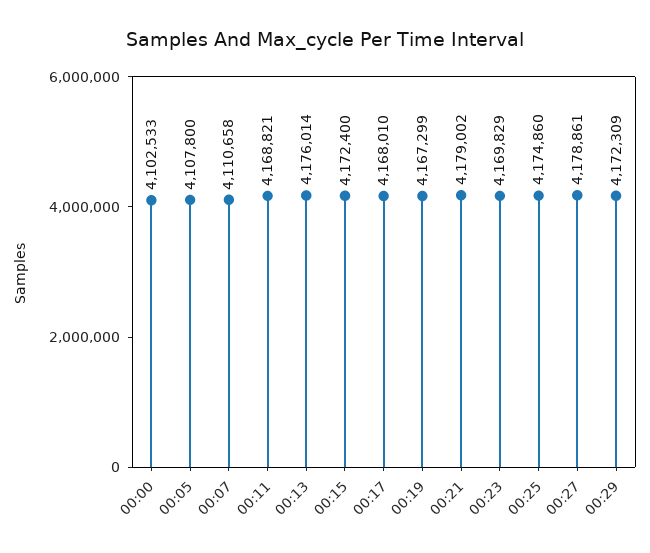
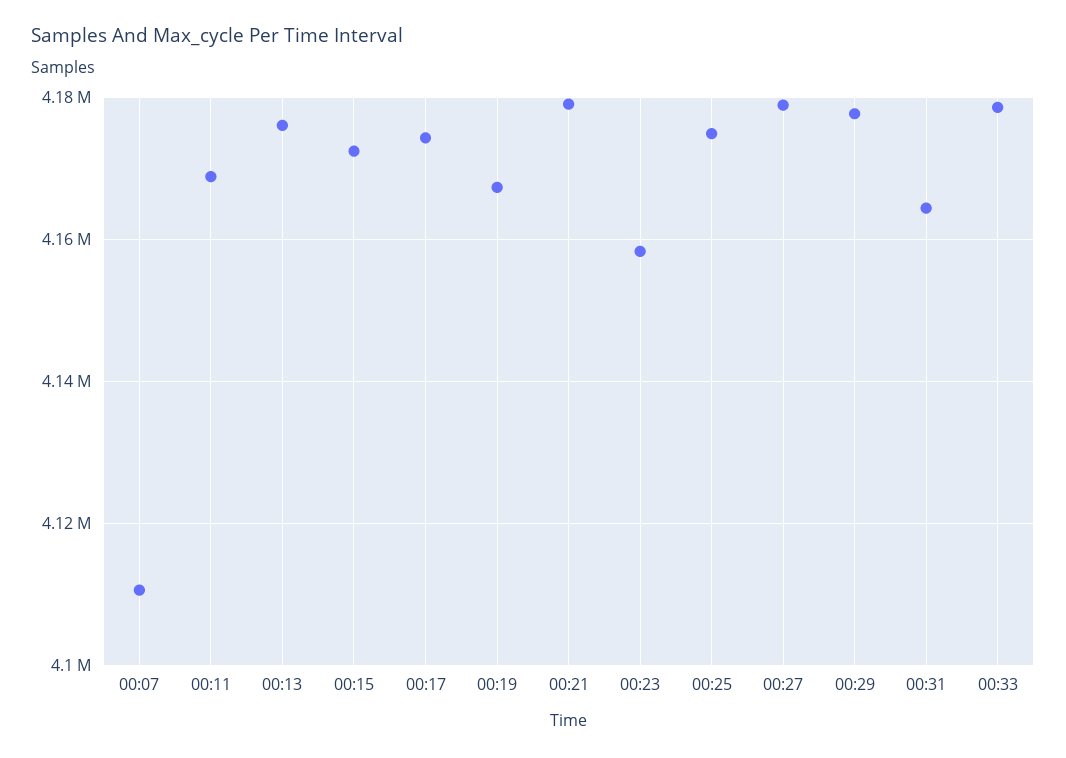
00:00: 4102533 -> none
00:05: 4107800 -> none
00:17: 4168010 -> 4174000
00:23: 4169829 -> 4158000
00:29: 4172309 -> 4178000
00:31: none -> 4164000
00:33: none -> 4178000

